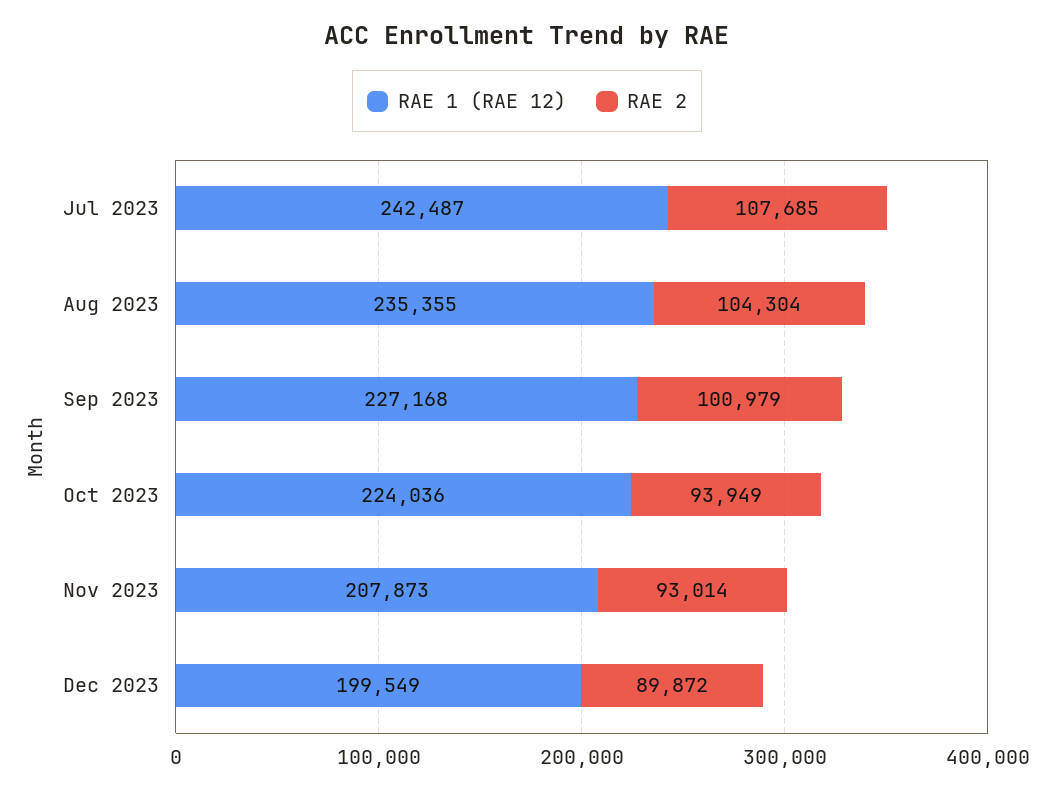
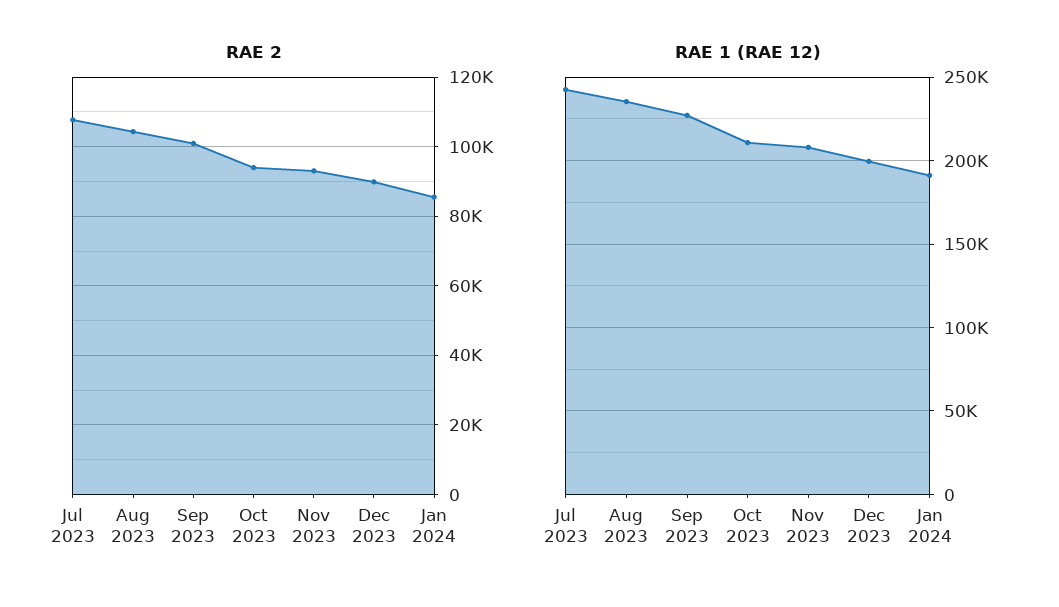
RAE 1 (RAE 12), Oct 2023: 224036 -> 210000
RAE 2, Jan 2024: none -> 86000
RAE 1 (RAE 12), Jan 2024: none -> 190000

